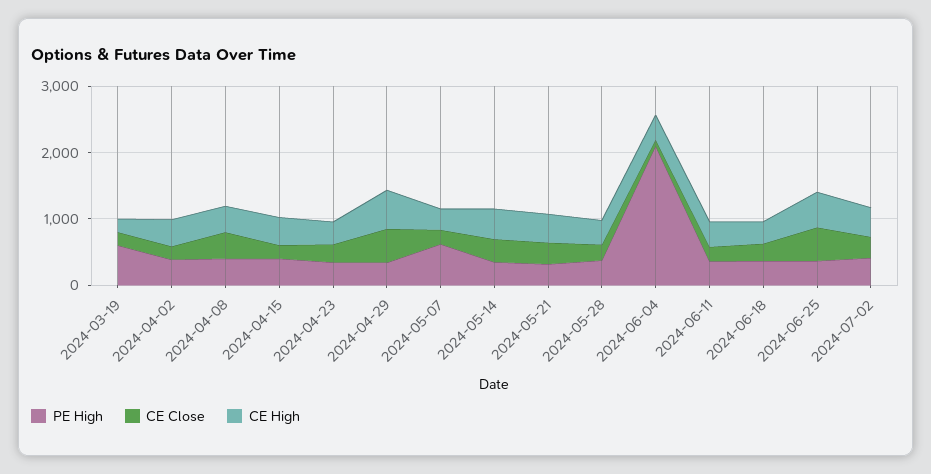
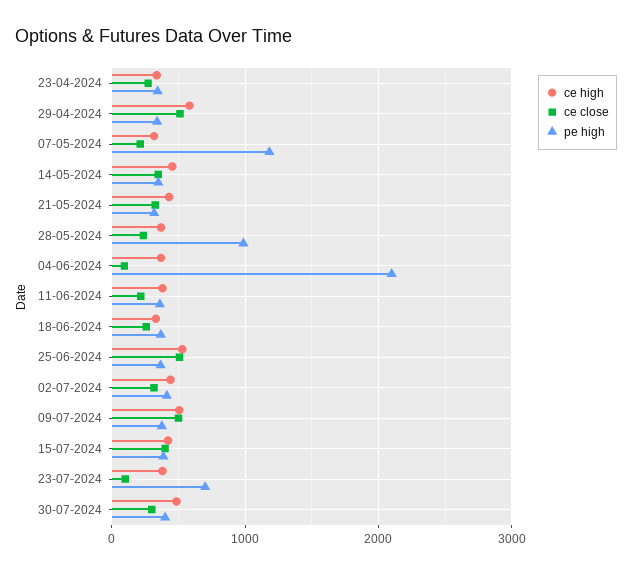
PE High, 2024-03-19: 600 -> none
CE Close, 2024-03-19: 200 -> none
CE High, 2024-03-19: 200 -> none
PE High, 2024-04-02: 400 -> none
CE Close, 2024-04-02: 200 -> none
CE High, 2024-04-02: 400 -> none
PE High, 2024-04-08: 400 -> none
CE Close, 2024-04-08: 400 -> none
CE High, 2024-04-08: 400 -> none
PE High, 2024-04-15: 400 -> none
CE Close, 2024-04-15: 200 -> none
CE High, 2024-04-15: 400 -> none
PE High, 2024-05-07: 600 -> 1200
PE High, 2024-05-28: 400 -> 1000
CE High, 09-07-2024: none -> 500
CE Close, 09-07-2024: none -> 500
PE High, 09-07-2024: none -> 400
CE High, 15-07-2024: none -> 400
CE Close, 15-07-2024: none -> 400
PE High, 15-07-2024: none -> 400
CE High, 23-07-2024: none -> 400
CE Close, 23-07-2024: none -> 100
PE High, 23-07-2024: none -> 700
CE High, 30-07-2024: none -> 500
CE Close, 30-07-2024: none -> 300
PE High, 30-07-2024: none -> 400

